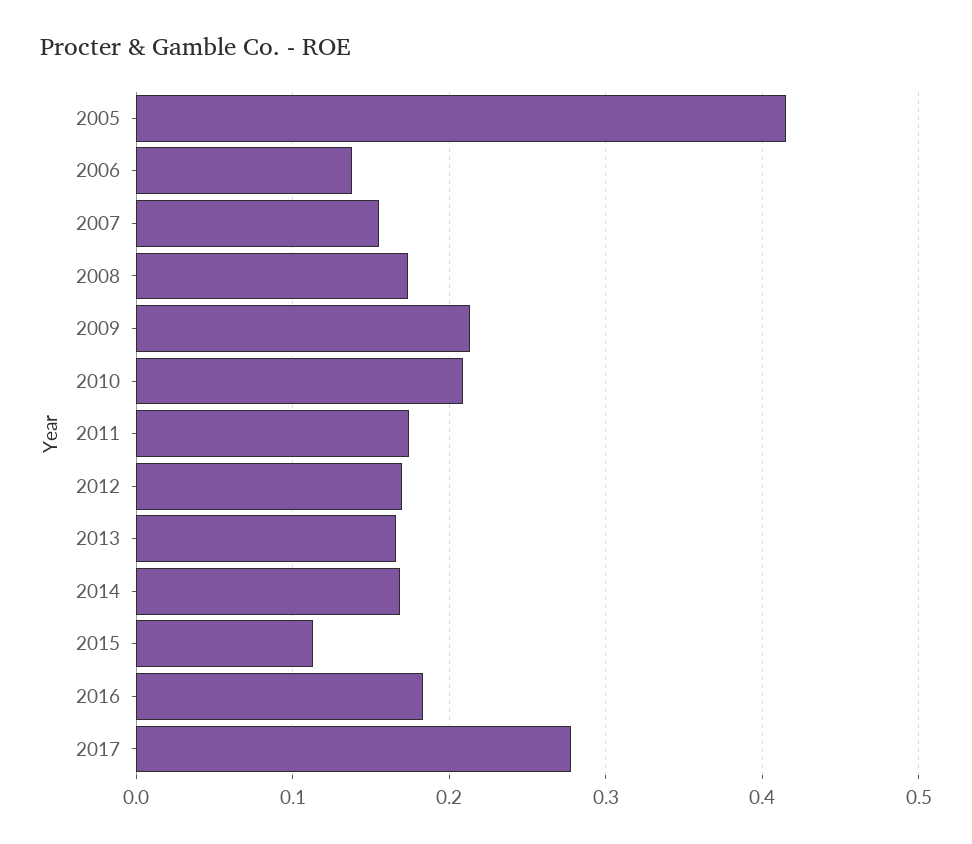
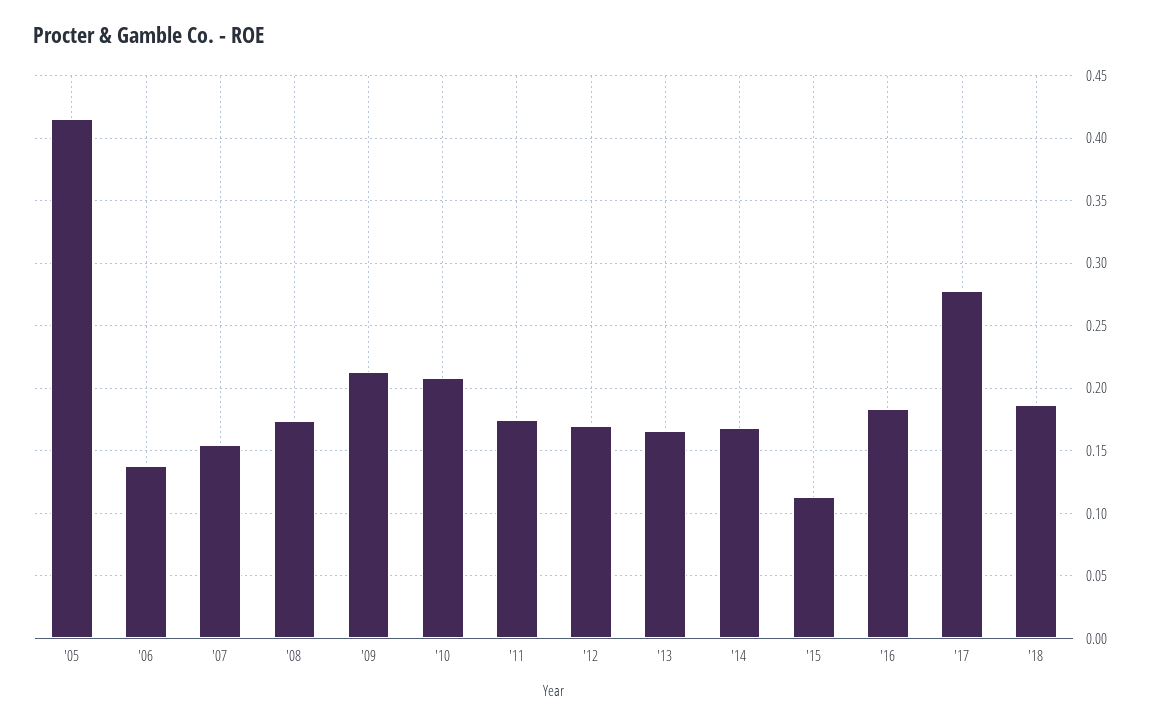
'18: none -> 0.185

